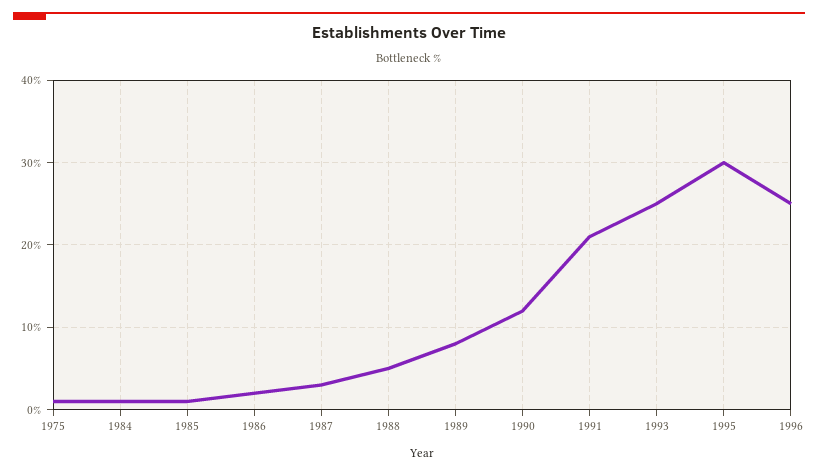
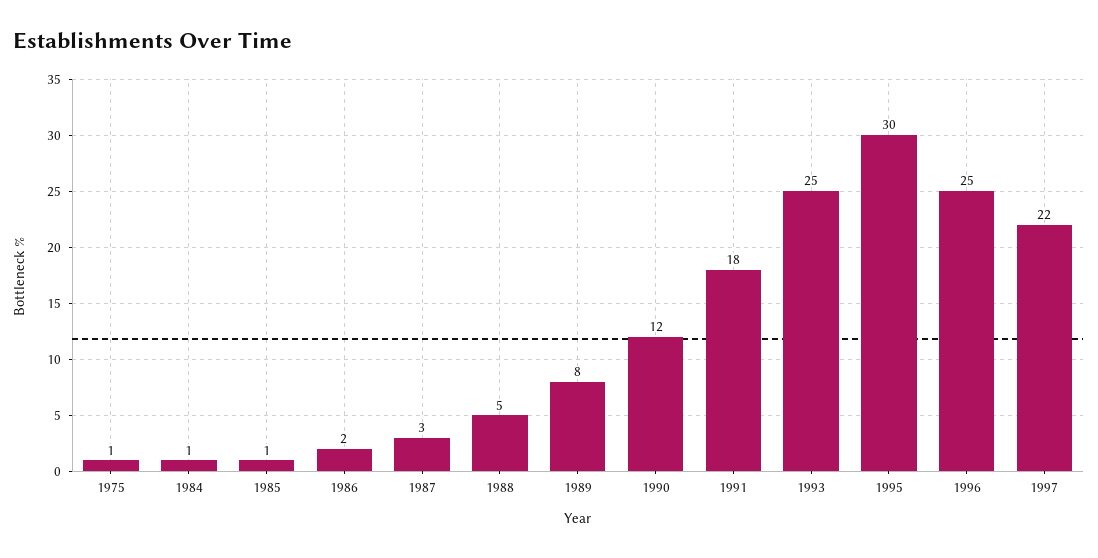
1991: 21 -> 18
1997: none -> 22

